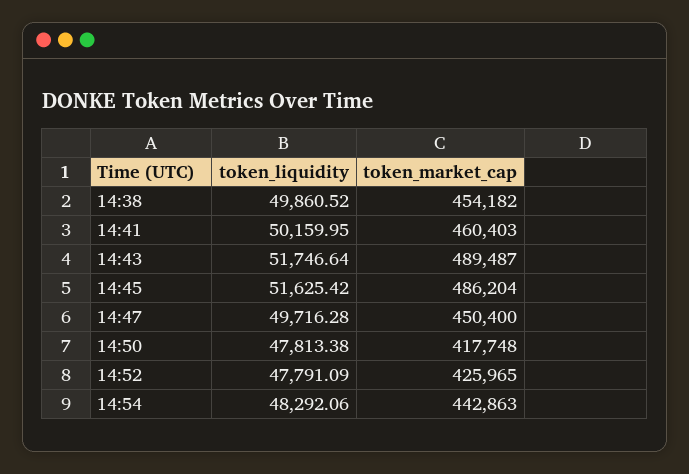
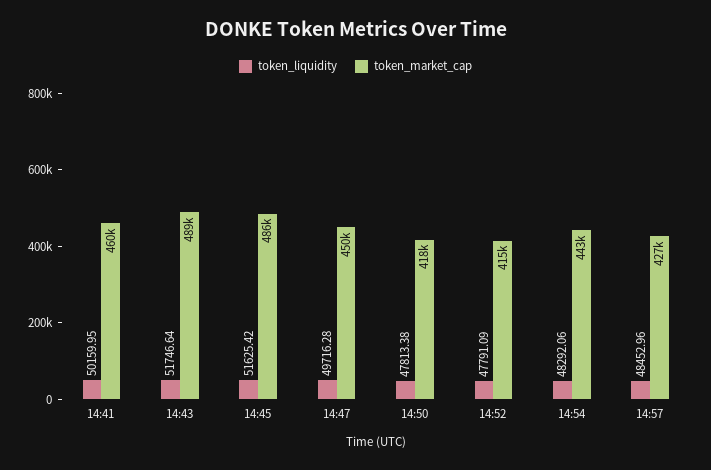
token_liquidity, 14:38: 49860.52 -> none
token_market_cap, 14:38: 454182 -> none
token_market_cap, 14:52: 425965 -> 415000
token_liquidity, 14:57: none -> 48452.96
token_market_cap, 14:57: none -> 427000

